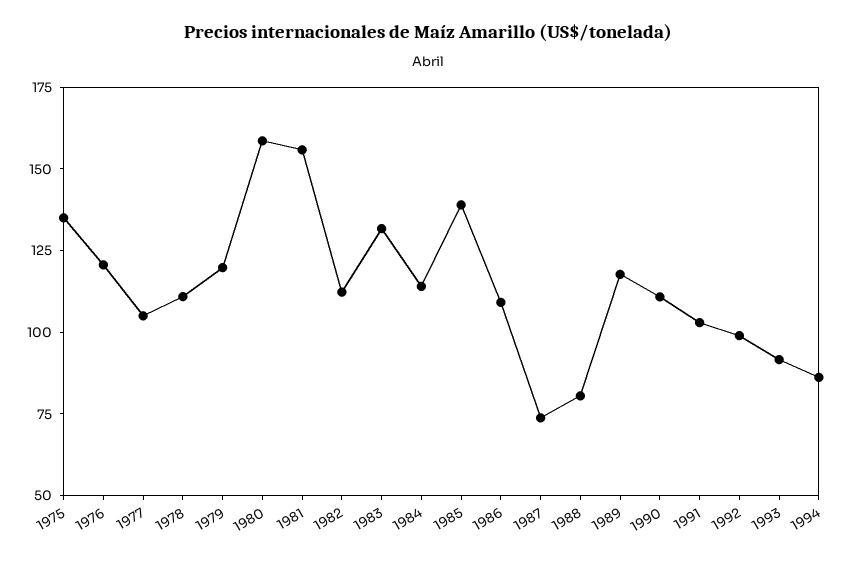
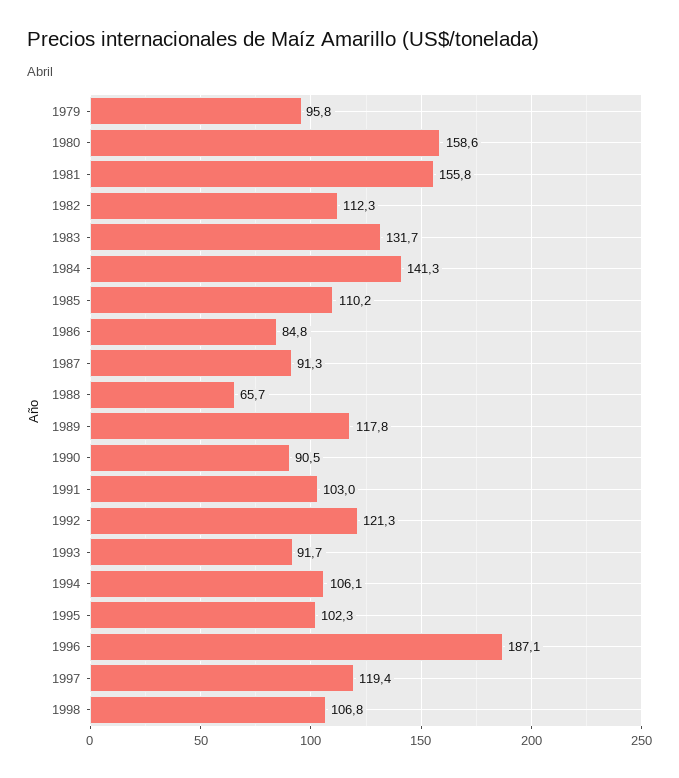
1975: 135 -> none
1976: 120 -> none
1977: 105 -> none
1978: 110 -> none
1979: 120 -> 95.8
1984: 115 -> 141.3
1985: 140 -> 110.2
1986: 110 -> 84.8
1987: 75 -> 91.3
1988: 80 -> 65.7
1990: 110 -> 90.5
1992: 100 -> 121.3
1994: 85 -> 106.1
1995: none -> 102.3
1996: none -> 187.1
1997: none -> 119.4
1998: none -> 106.8

